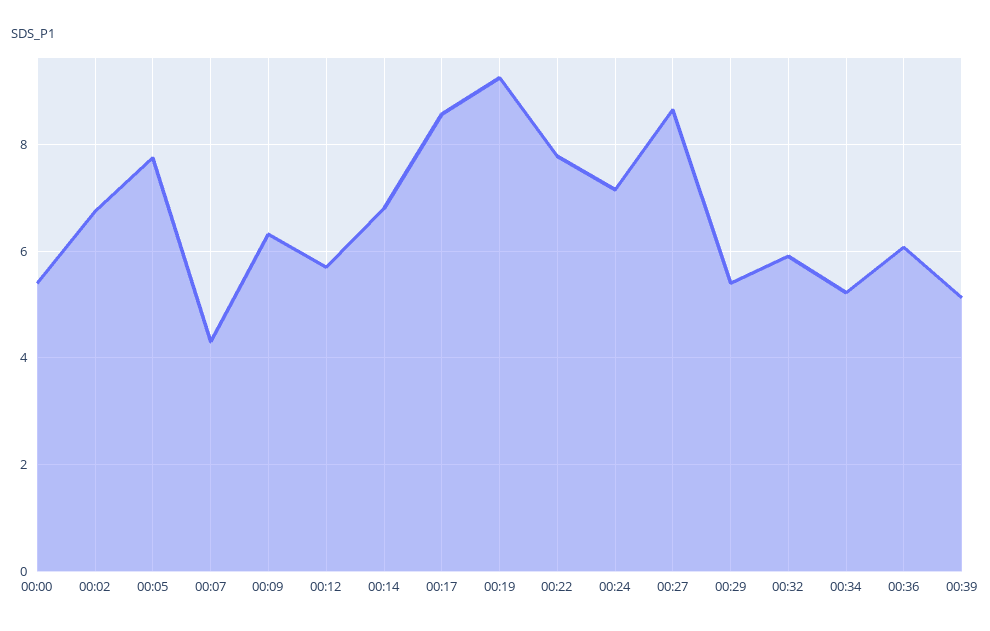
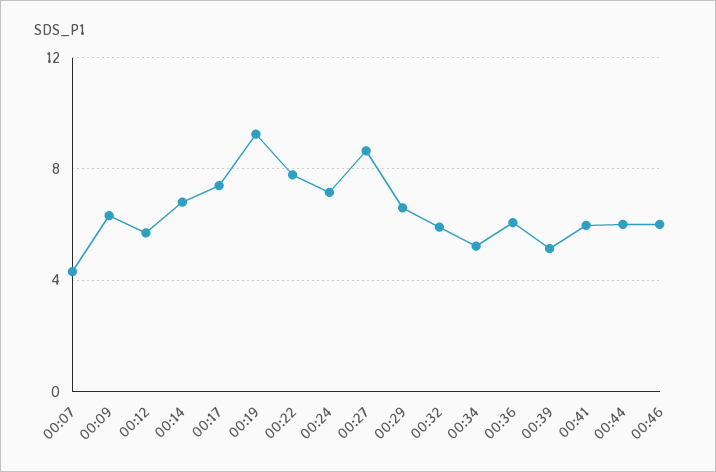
00:00: 5.4 -> none
00:02: 6.8 -> none
00:05: 7.8 -> none
00:17: 8.6 -> 7.5
00:29: 5.4 -> 6.5
00:41: none -> 6
00:44: none -> 6
00:46: none -> 6

